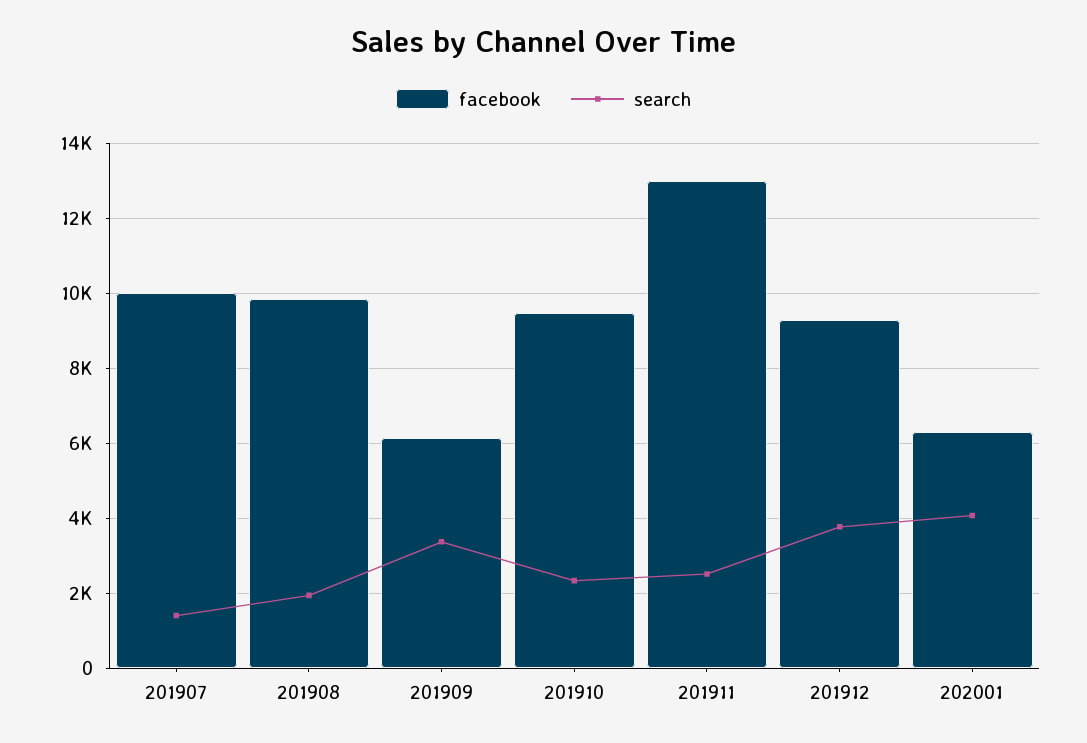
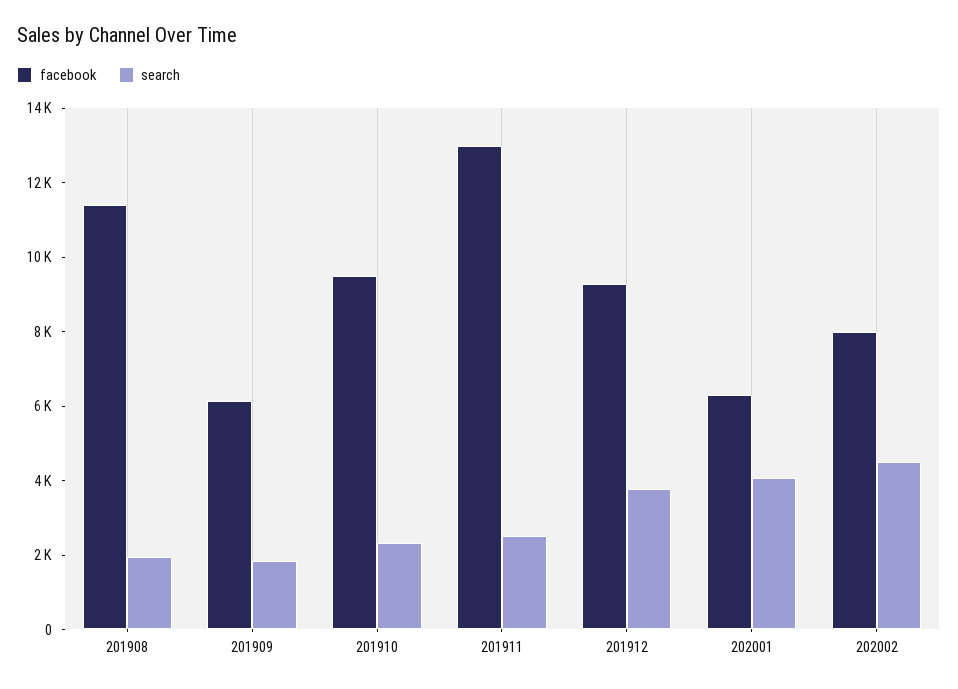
facebook, 201907: 10000 -> none
search, 201907: 1400 -> none
facebook, 201908: 9800 -> 11500
search, 201909: 3400 -> 2000
facebook, 202002: none -> 8000
search, 202002: none -> 4500

